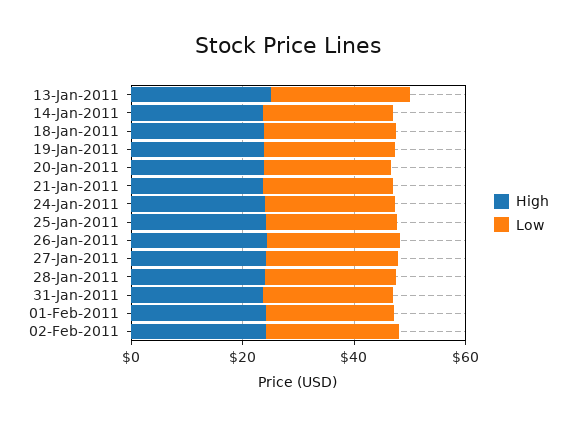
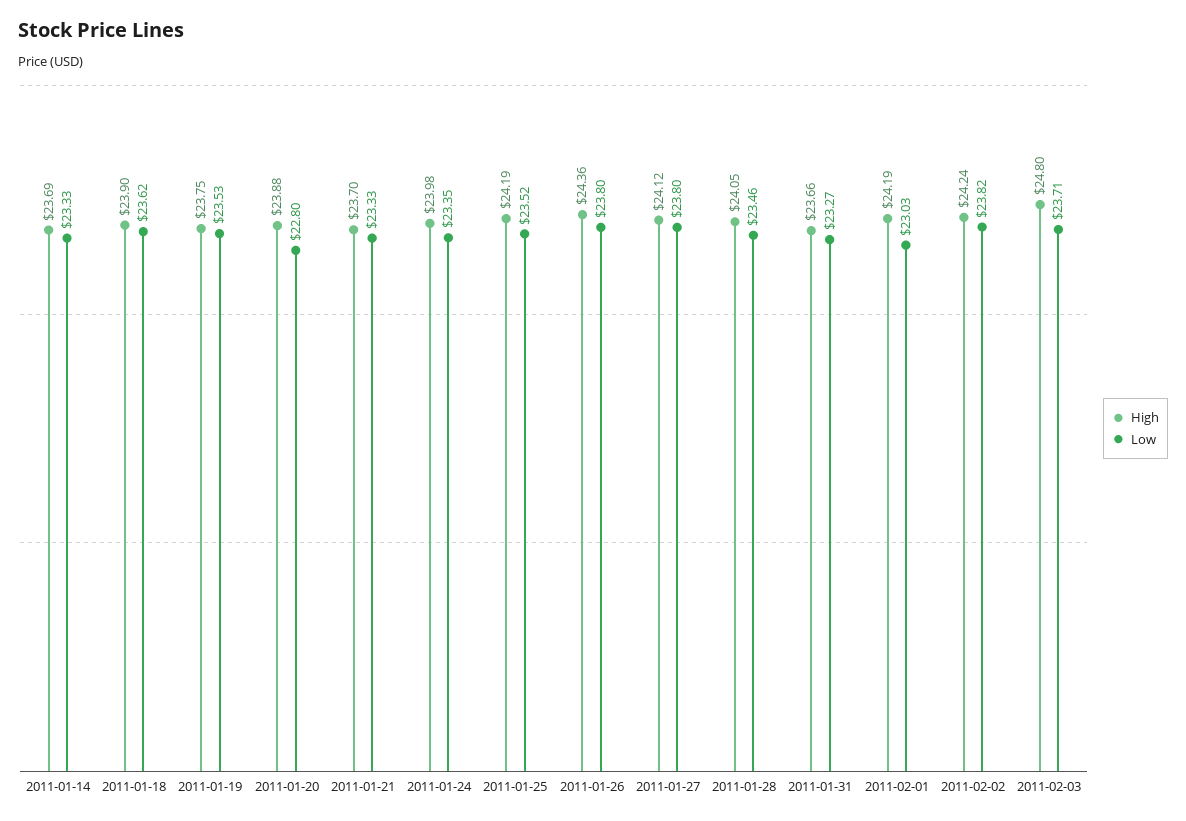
High, 13-Jan-2011: 25 -> none
Low, 13-Jan-2011: 25 -> none
High, 2011-02-03: none -> 24.8
Low, 2011-02-03: none -> 23.71

